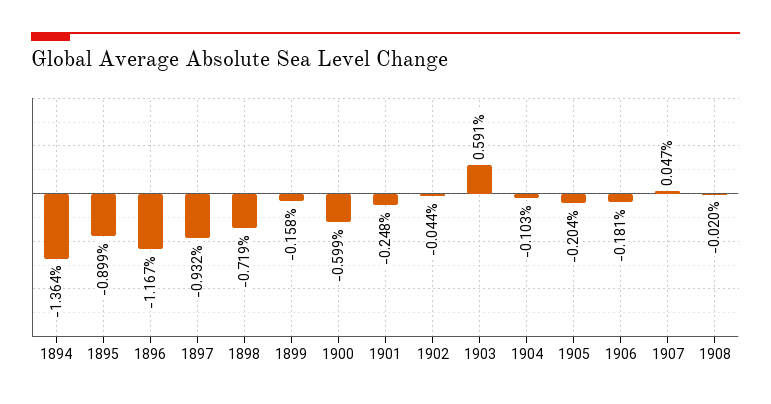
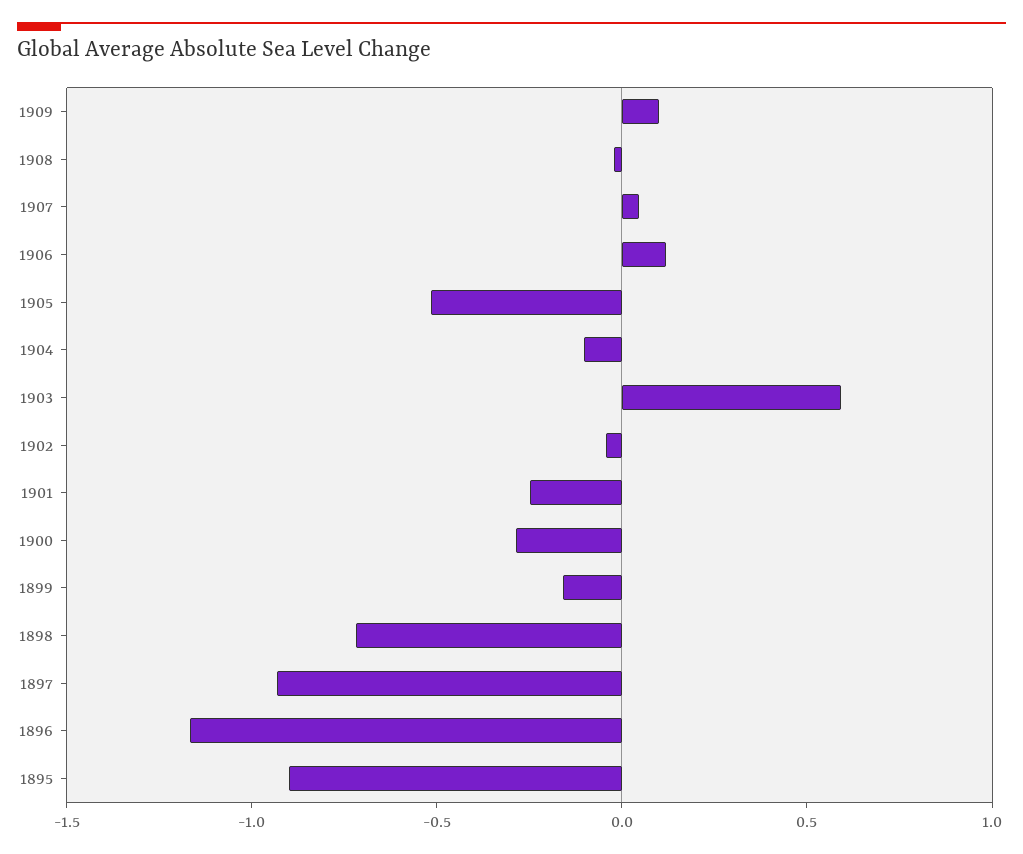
1894: -1.364 -> none
1900: -0.599 -> -0.3
1905: -0.204 -> -0.5
1906: -0.181 -> 0.1
1909: none -> 0.1

